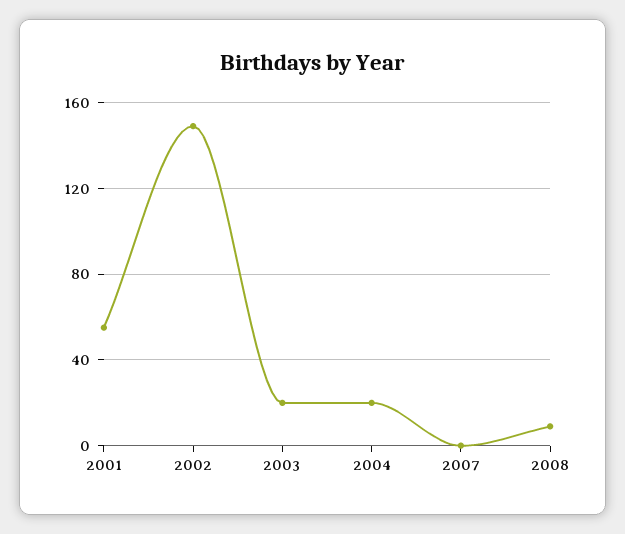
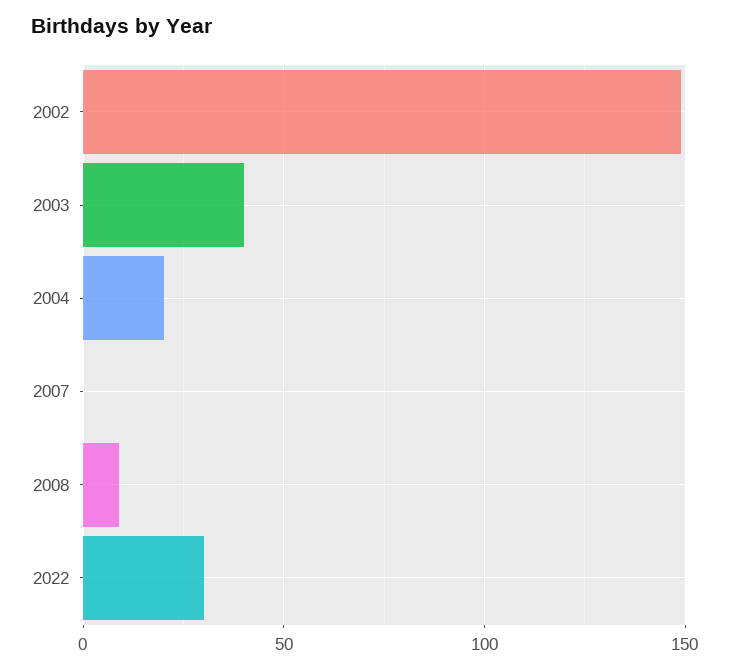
2001: 55 -> none
2003: 20 -> 40
2022: none -> 30

